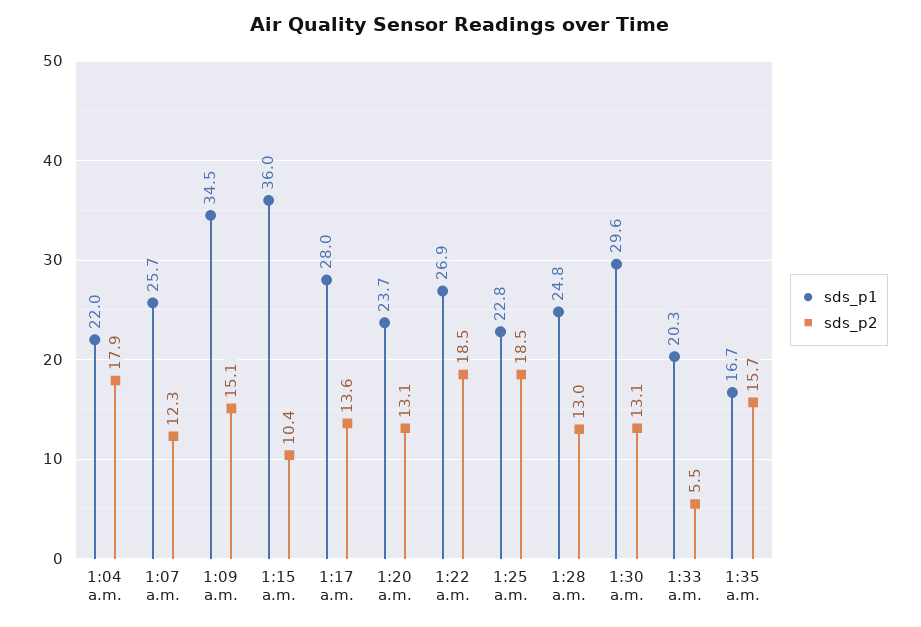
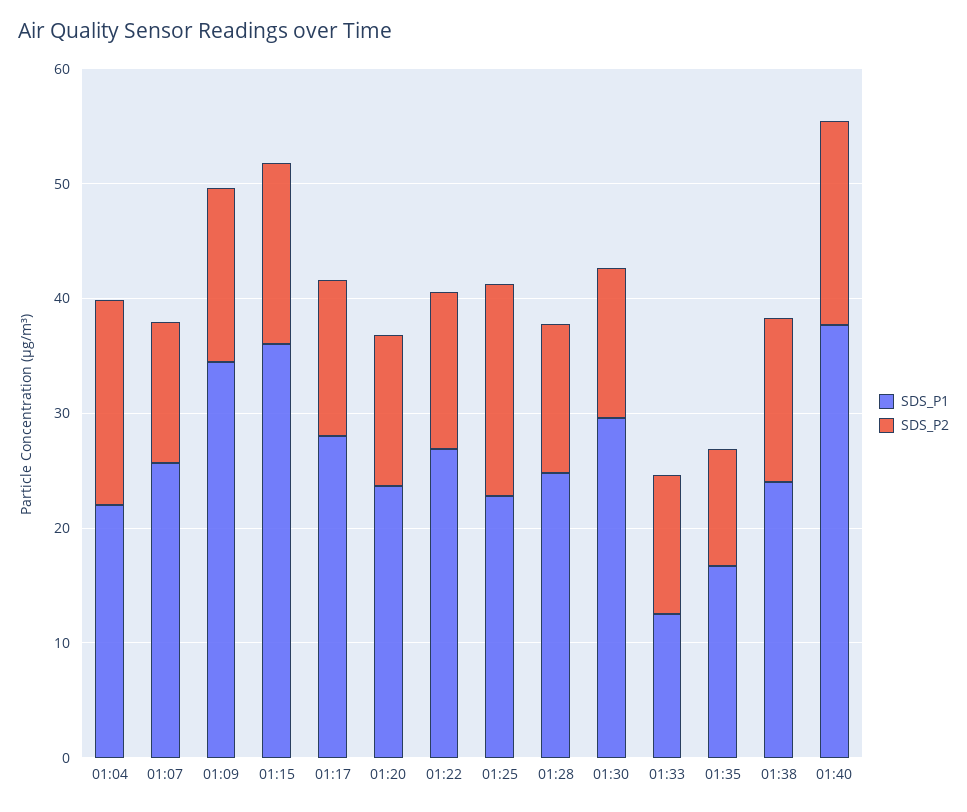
sds_p2, 1:15 a.m.: 10.4 -> 16
sds_p2, 1:22 a.m.: 18.5 -> 14
sds_p1, 1:33 a.m.: 20.3 -> 12
sds_p2, 1:33 a.m.: 5.5 -> 12
sds_p2, 1:35 a.m.: 15.7 -> 10
sds_p1, 01:38: none -> 24
sds_p2, 01:38: none -> 14
sds_p1, 01:40: none -> 38
sds_p2, 01:40: none -> 18

